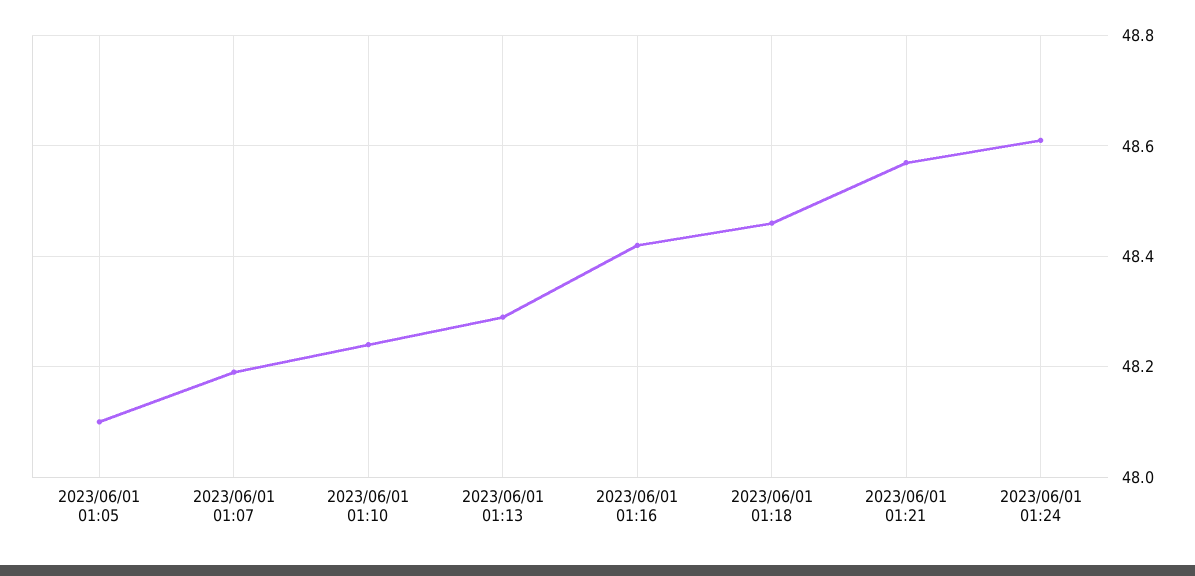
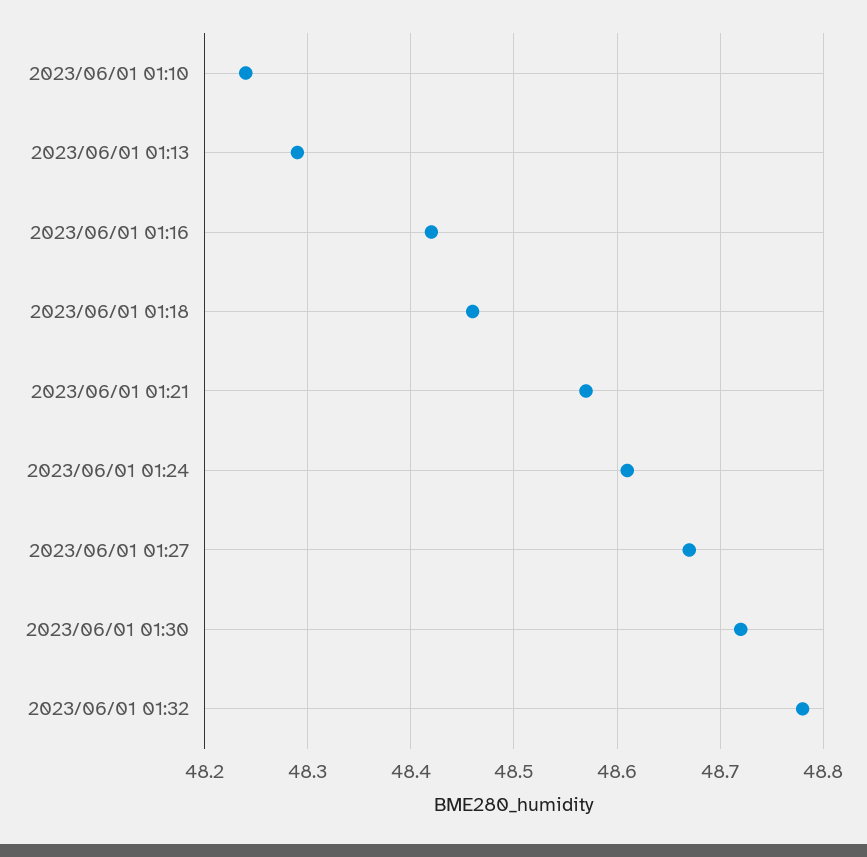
2023/06/01 01:05: 48.1 -> none
2023/06/01 01:07: 48.2 -> none
2023/06/01 01:27: none -> 48.67
2023/06/01 01:30: none -> 48.72
2023/06/01 01:32: none -> 48.78

